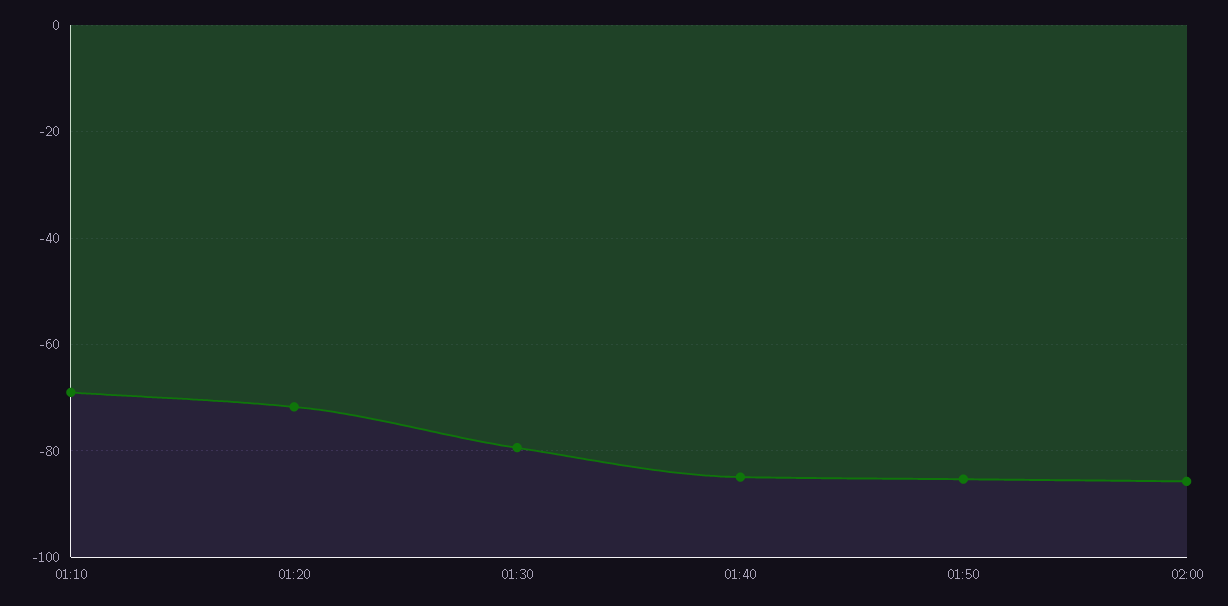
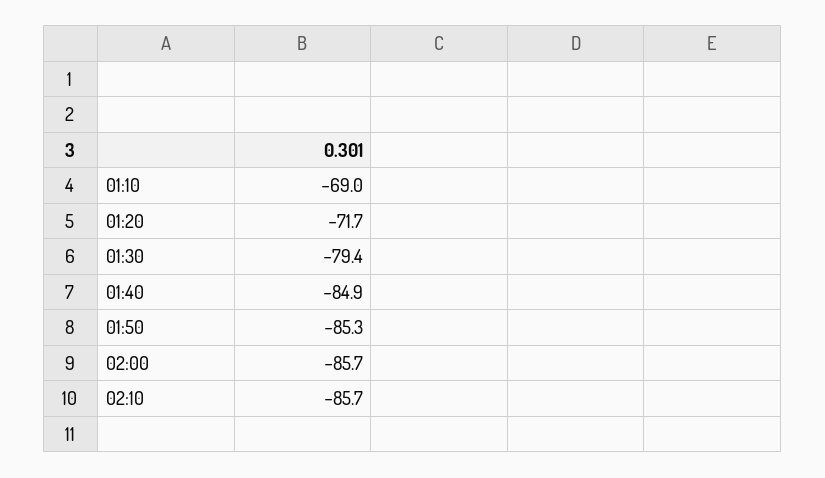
02:10: none -> -85.7

